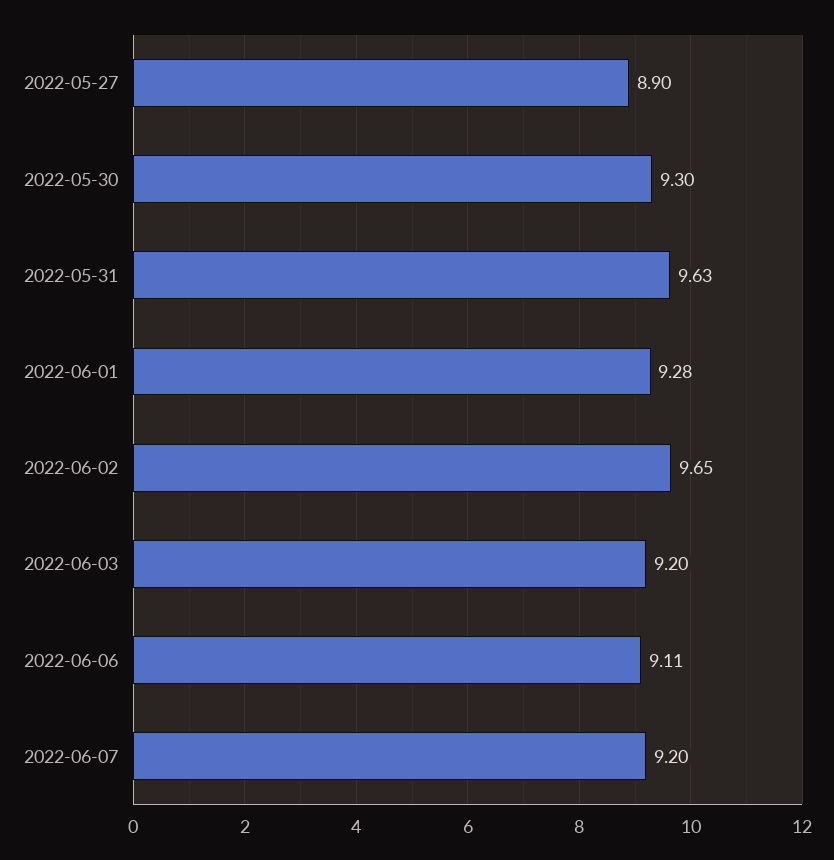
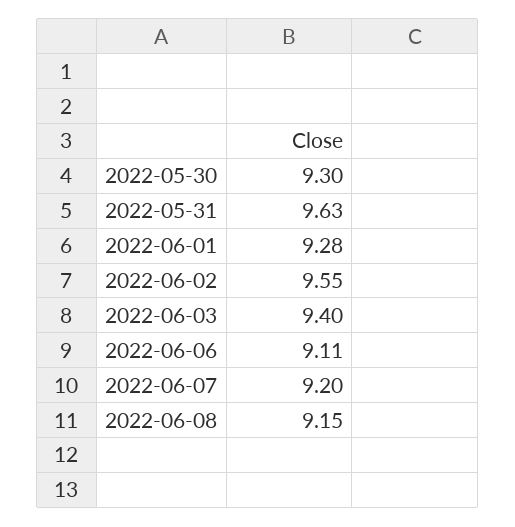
2022-05-27: 8.9 -> none
2022-06-02: 9.65 -> 9.55
2022-06-03: 9.2 -> 9.4
2022-06-08: none -> 9.15

